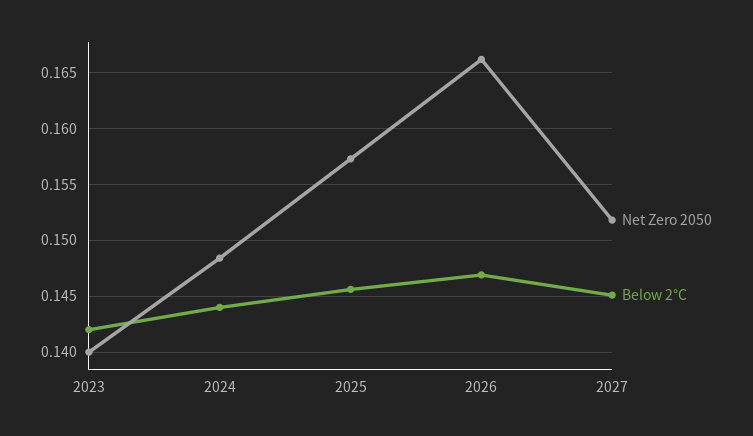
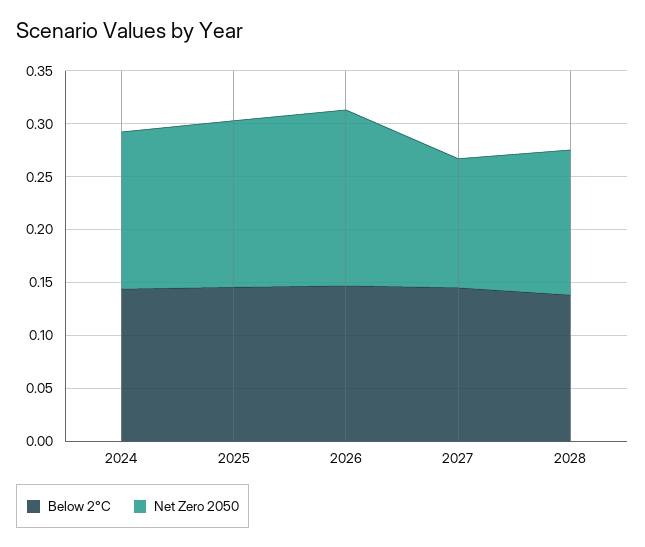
Net Zero 2050, 2023: 0.14 -> none
Below 2°C, 2023: 0.142 -> none
Net Zero 2050, 2027: 0.152 -> 0.12
Below 2°C, 2028: none -> 0.14
Net Zero 2050, 2028: none -> 0.14

